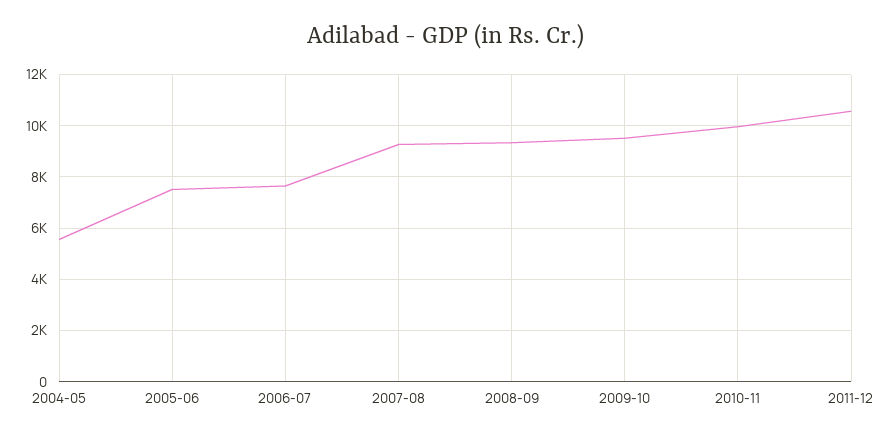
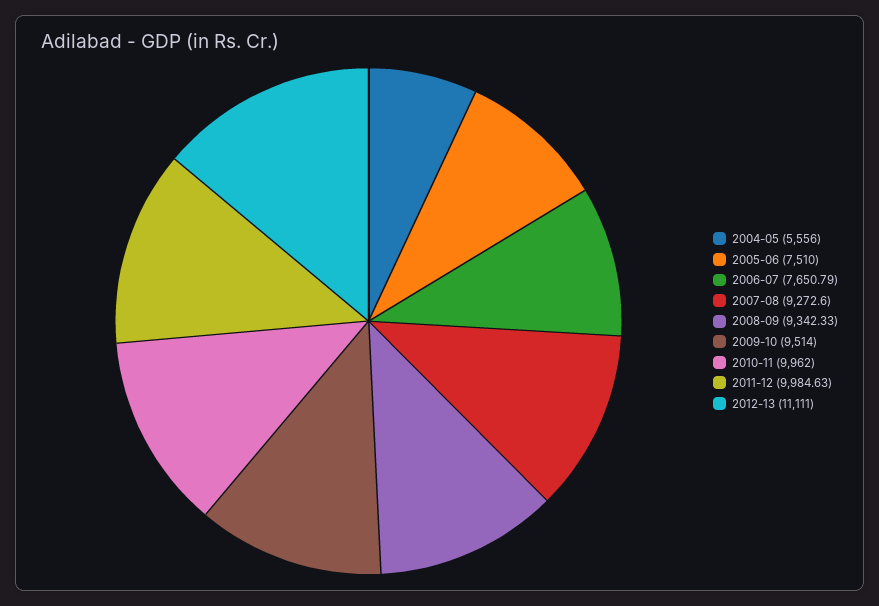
2011-12: 10500 -> 9984.63
2012-13: none -> 11111

